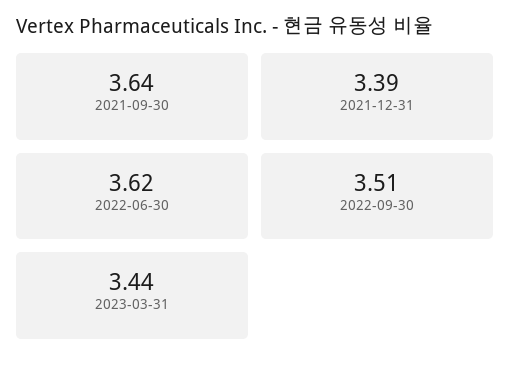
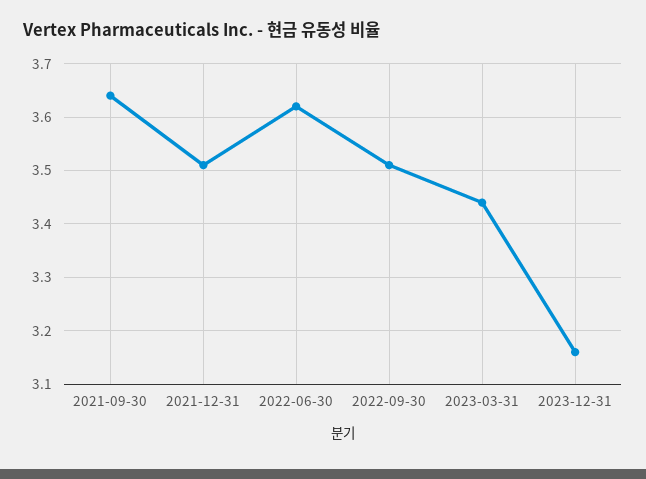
2021-12-31: 3.39 -> 3.5
2023-12-31: none -> 3.15

